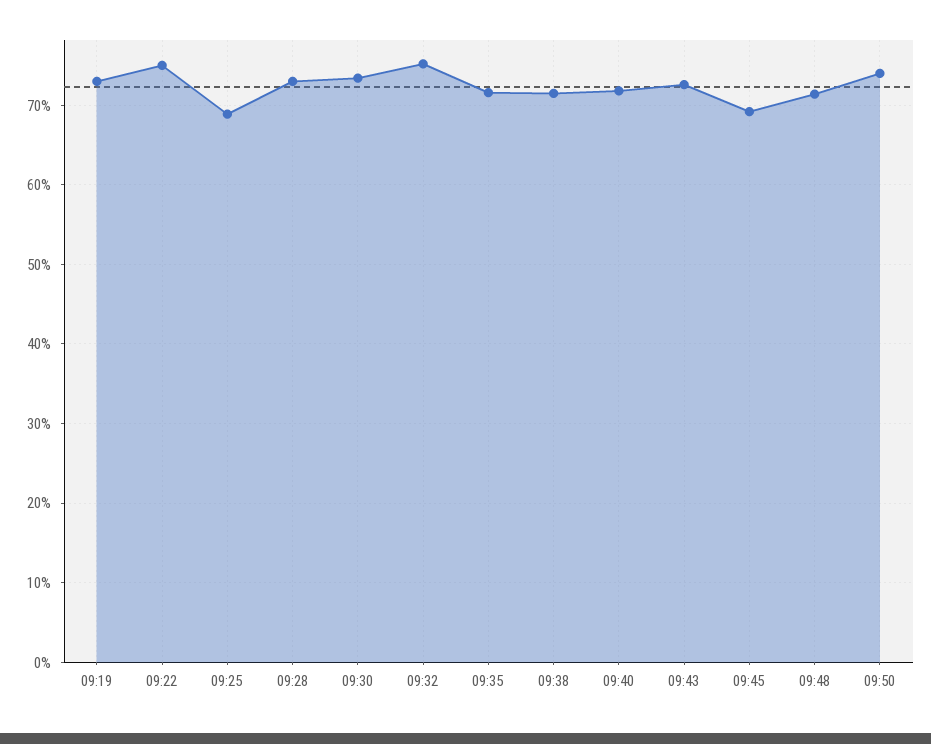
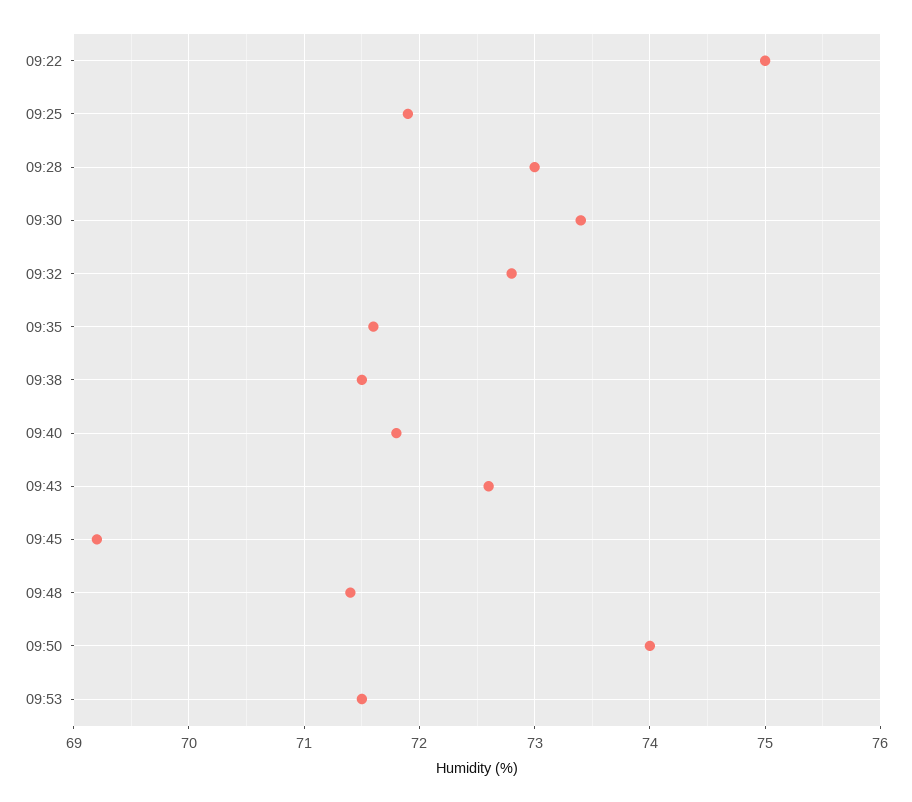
09:19: 73 -> none
09:25: 69 -> 71.9
09:32: 75 -> 72.8
09:53: none -> 71.5

